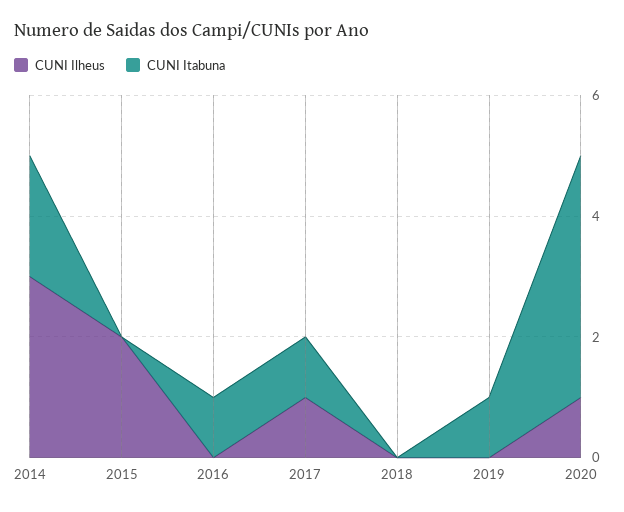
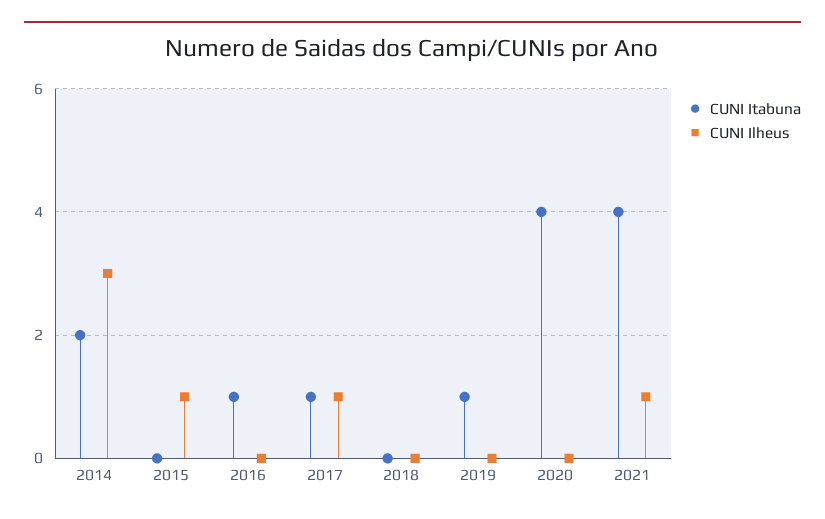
CUNI Ilheus, 2015: 2 -> 1
CUNI Ilheus, 2020: 1 -> 0
CUNI Itabuna, 2021: none -> 4
CUNI Ilheus, 2021: none -> 1

